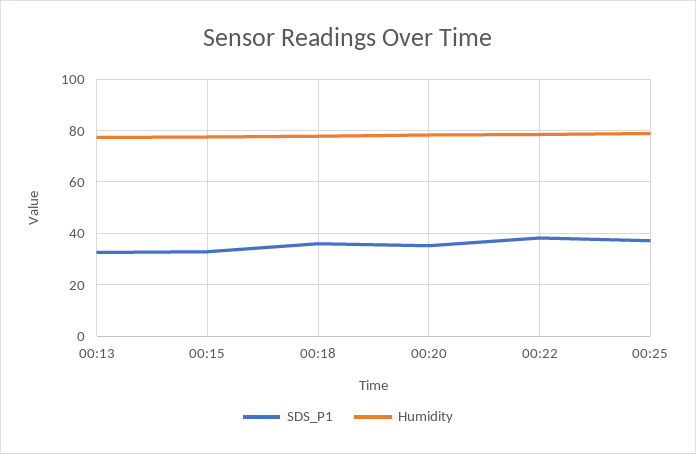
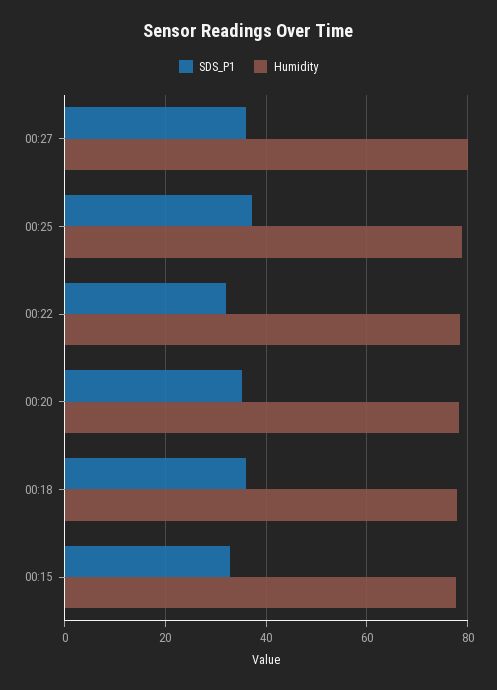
SDS_P1, 00:13: 32.5 -> none
Humidity, 00:13: 77.5 -> none
SDS_P1, 00:22: 37.5 -> 32
SDS_P1, 00:27: none -> 36
Humidity, 00:27: none -> 80

